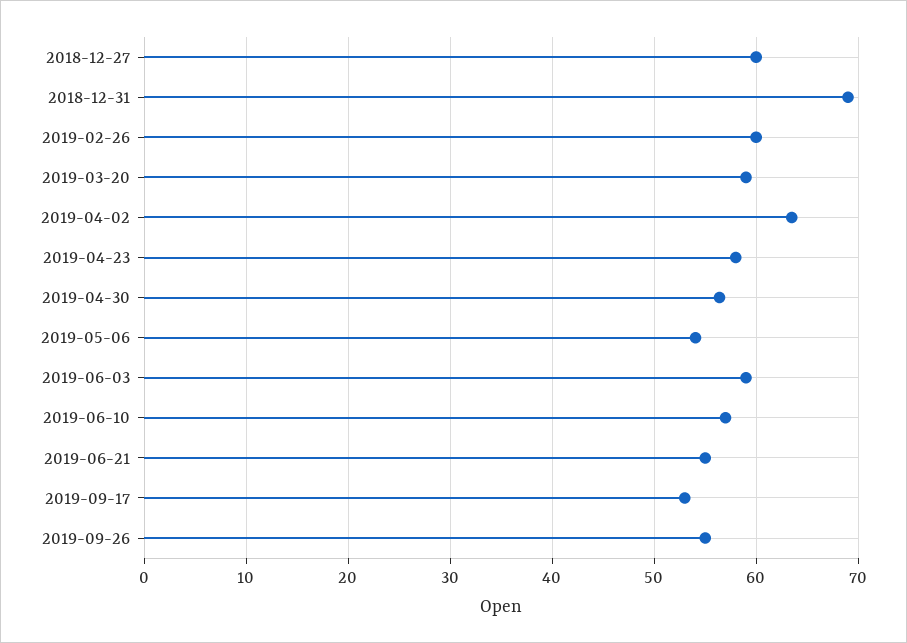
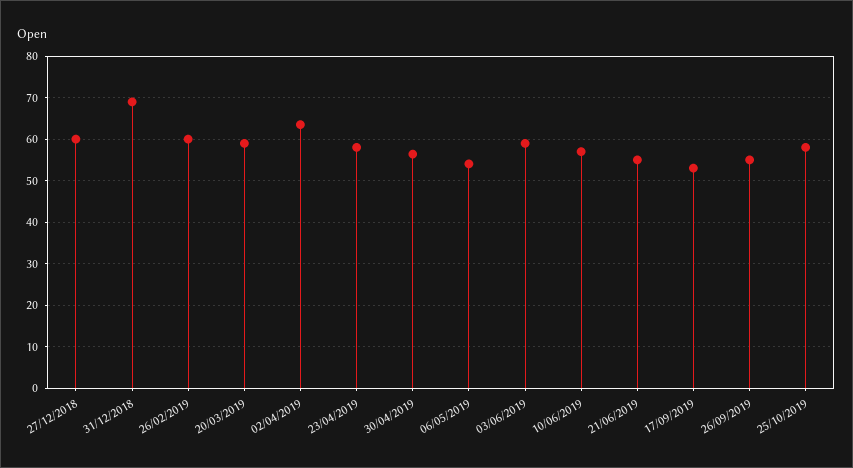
25/10/2019: none -> 58

